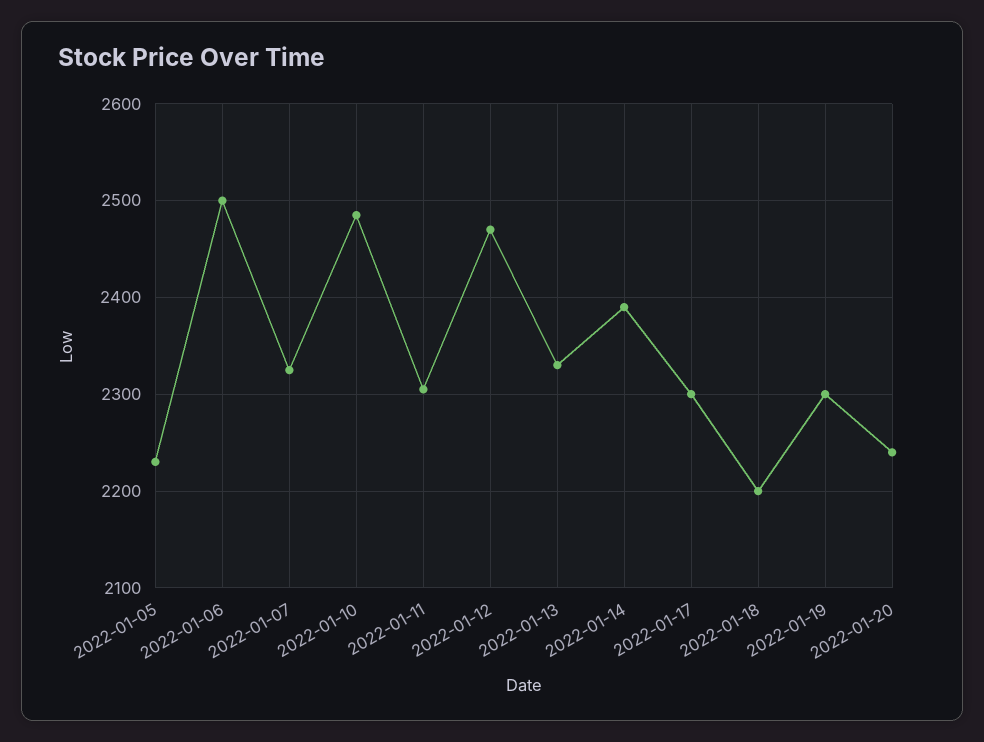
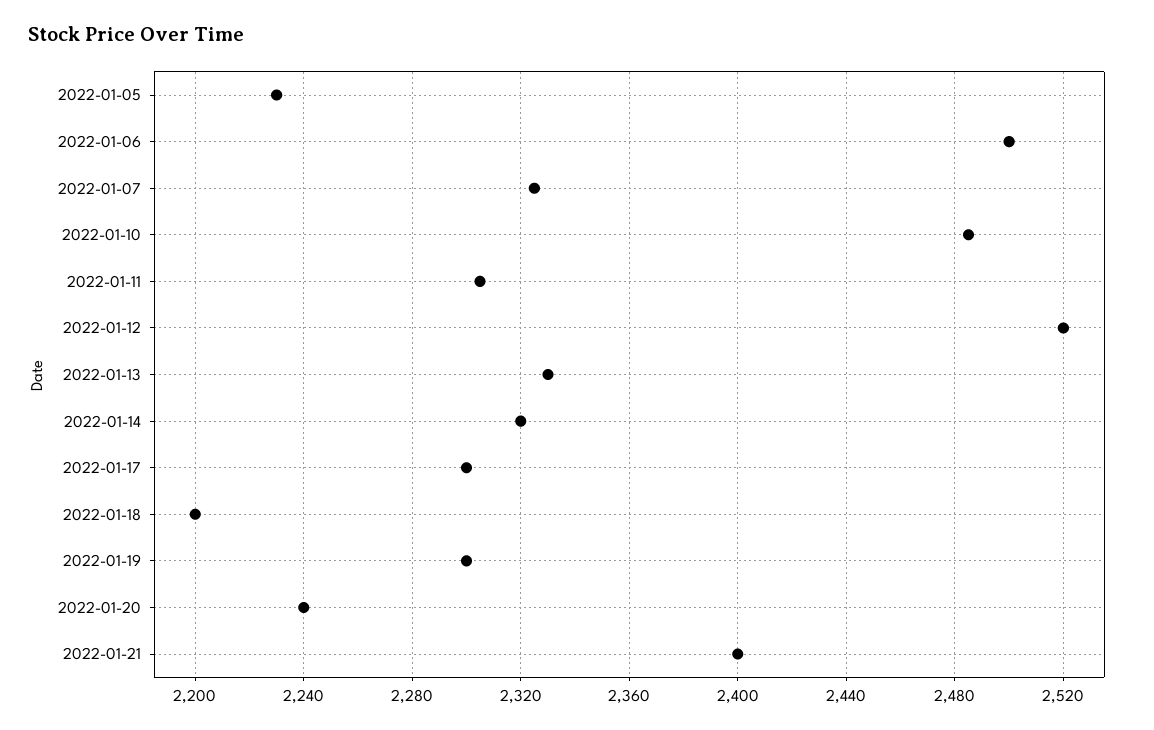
2022-01-12: 2470 -> 2520
2022-01-14: 2390 -> 2320
2022-01-21: none -> 2400

